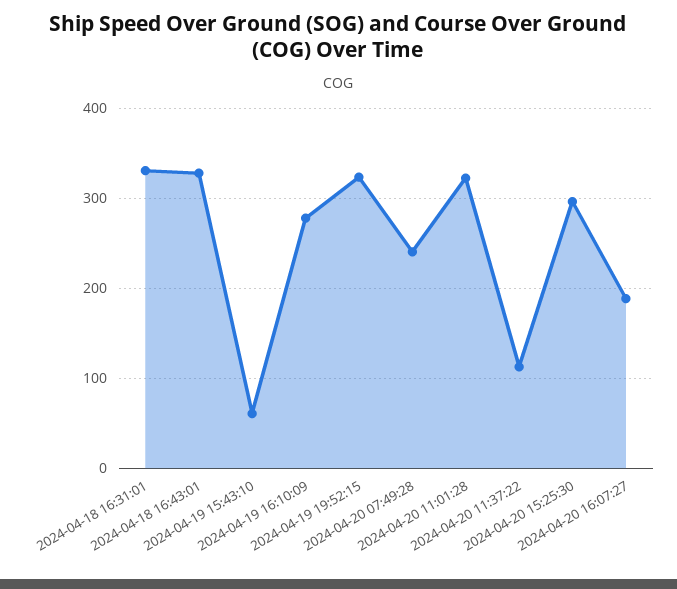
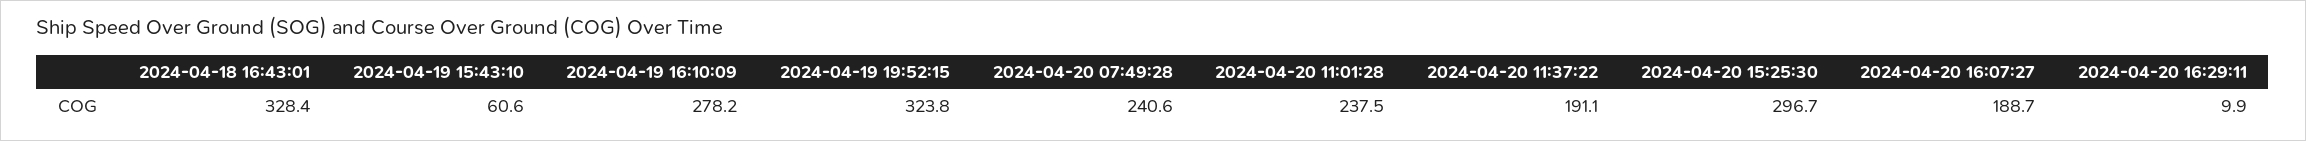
2024-04-18 16:31:01: 330 -> none
2024-04-20 11:01:28: 320 -> 237.5
2024-04-20 11:37:22: 110 -> 191.1
2024-04-20 16:29:11: none -> 9.9

